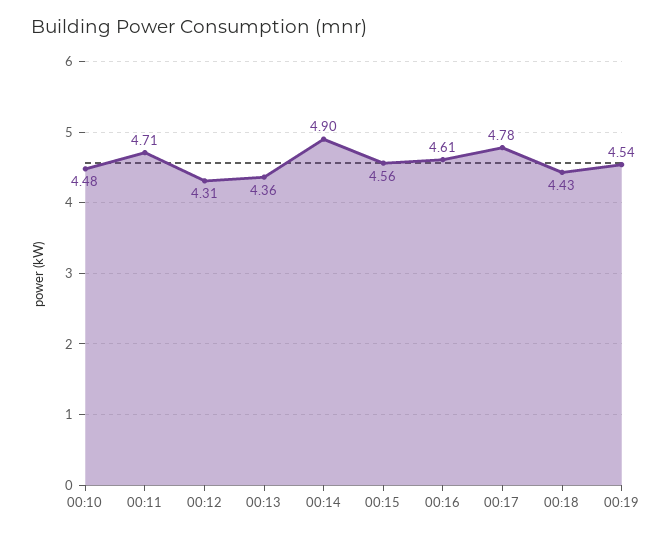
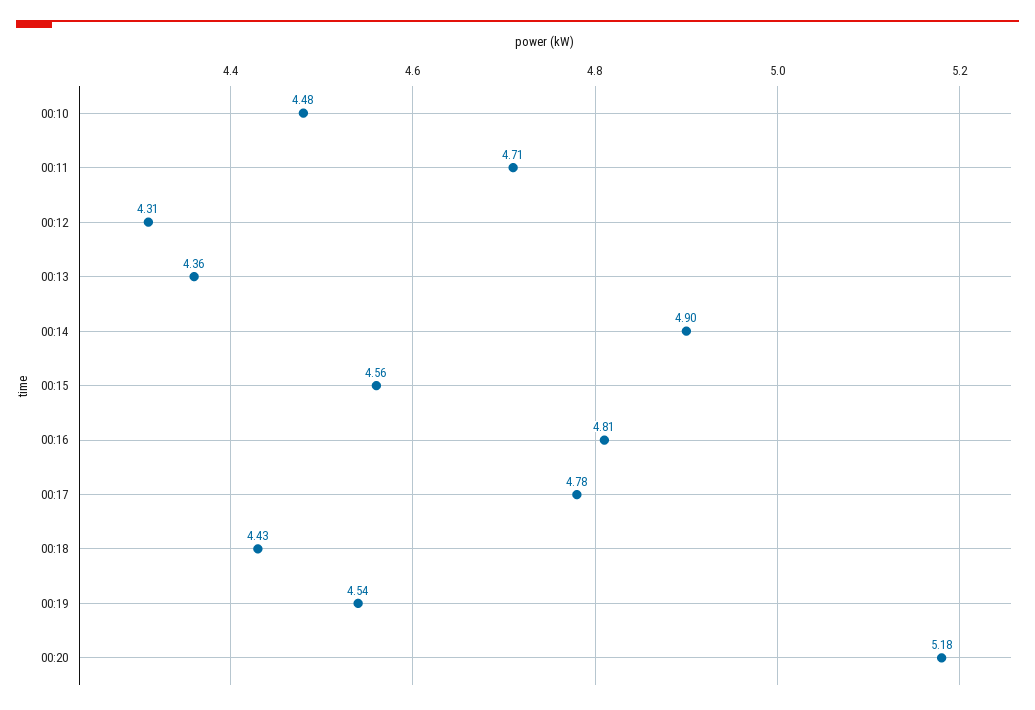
00:16: 4.61 -> 4.81
00:20: none -> 5.18

